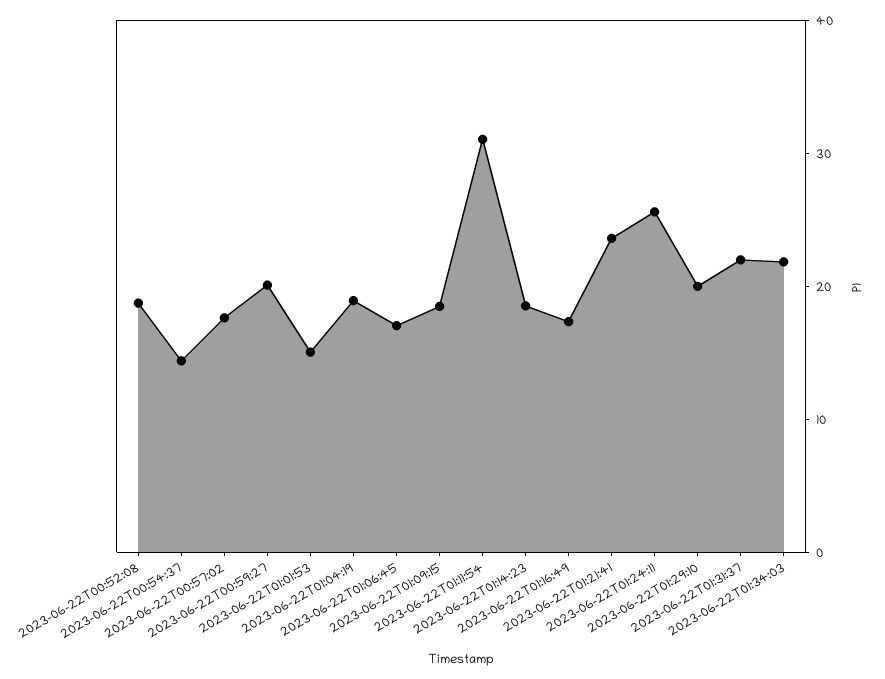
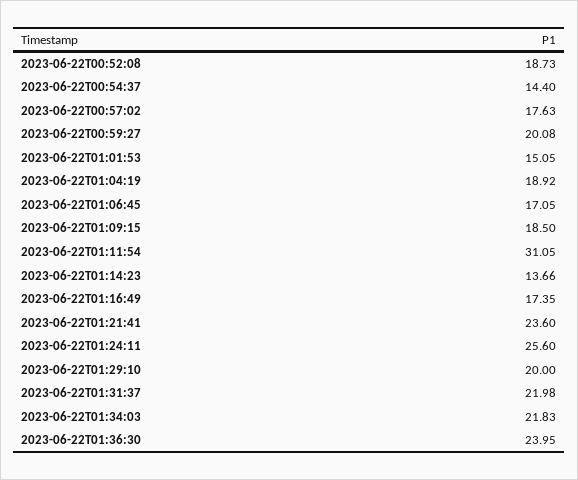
2023-06-22T01:14:23: 18 -> 13.66
2023-06-22T01:36:30: none -> 23.95

